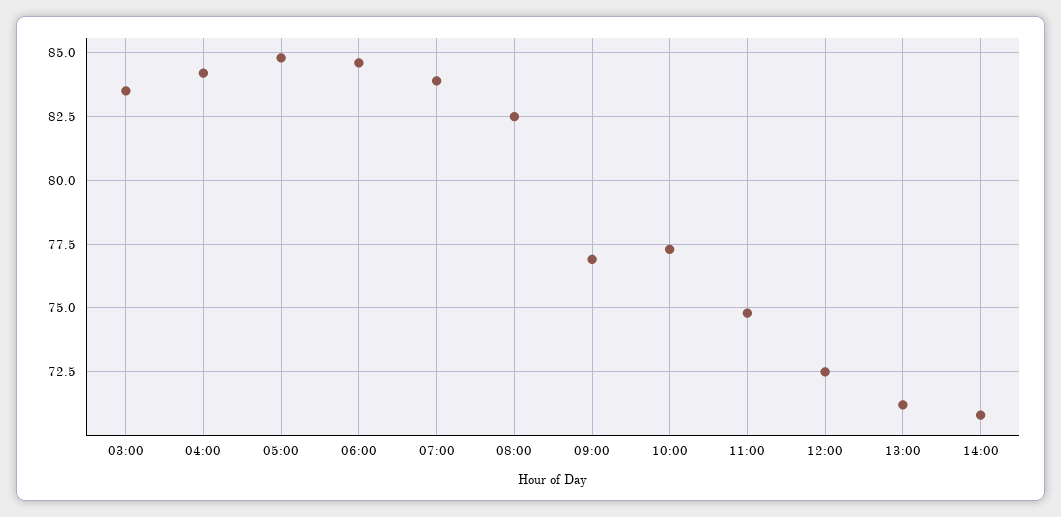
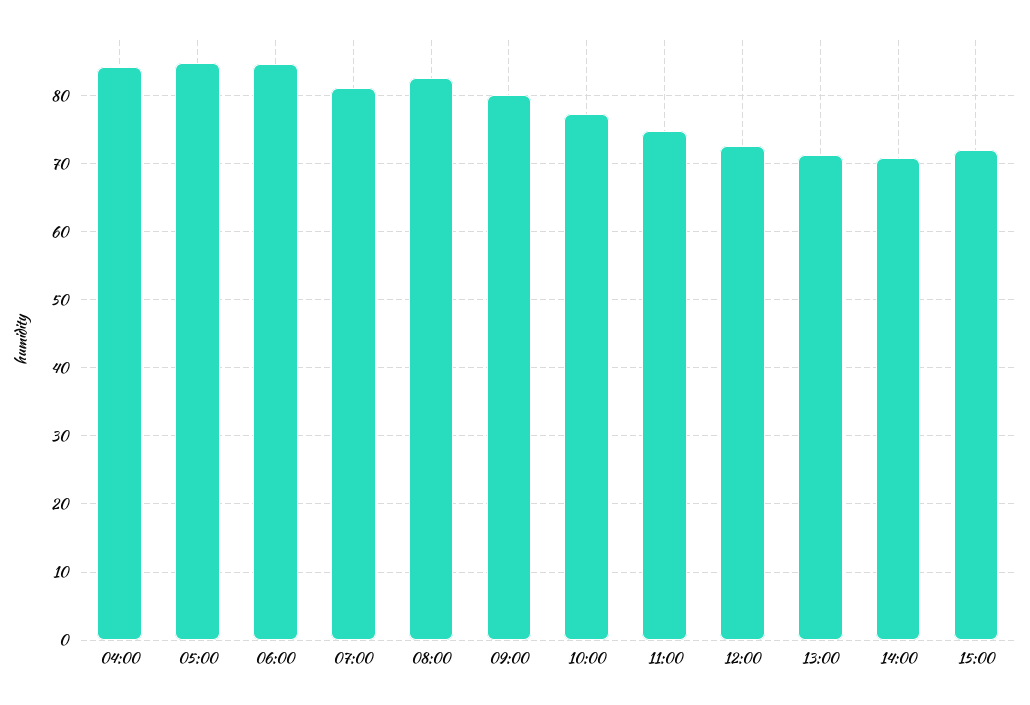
03:00: 83.5 -> none
07:00: 84 -> 81
09:00: 77 -> 80
15:00: none -> 72

